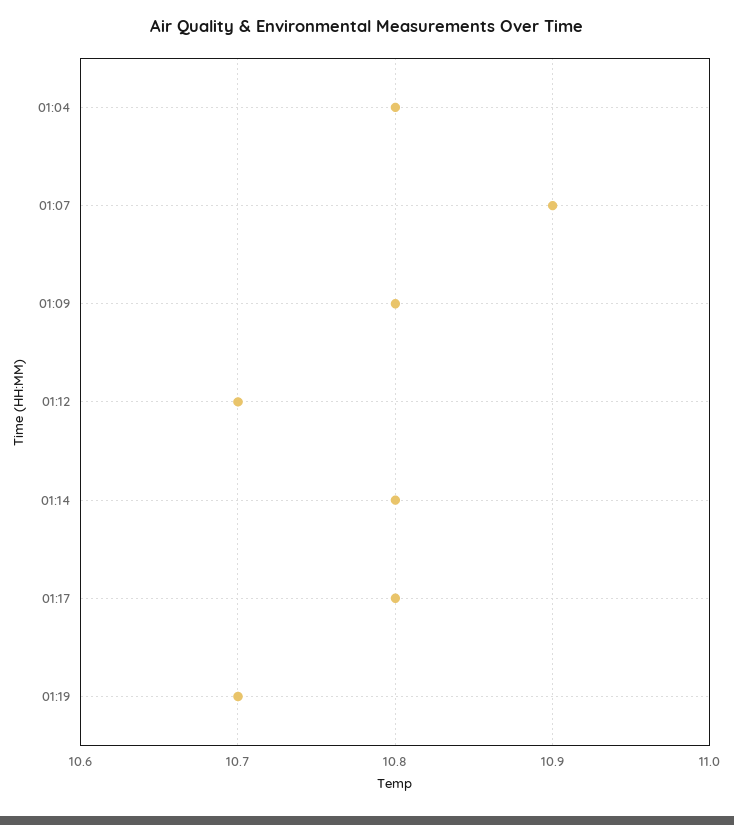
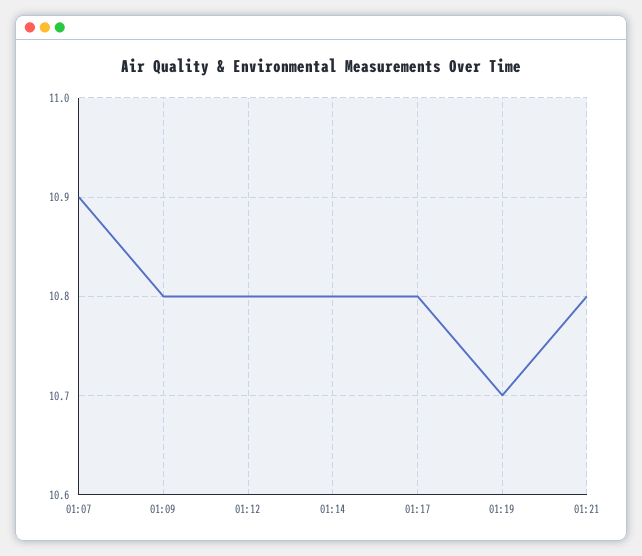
01:04: 10.8 -> none
01:12: 10.7 -> 10.8
01:21: none -> 10.8

